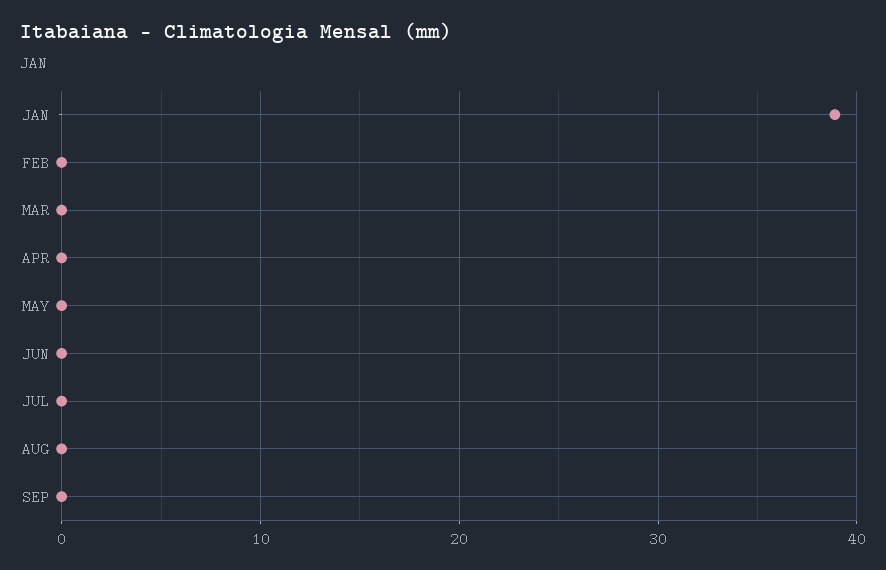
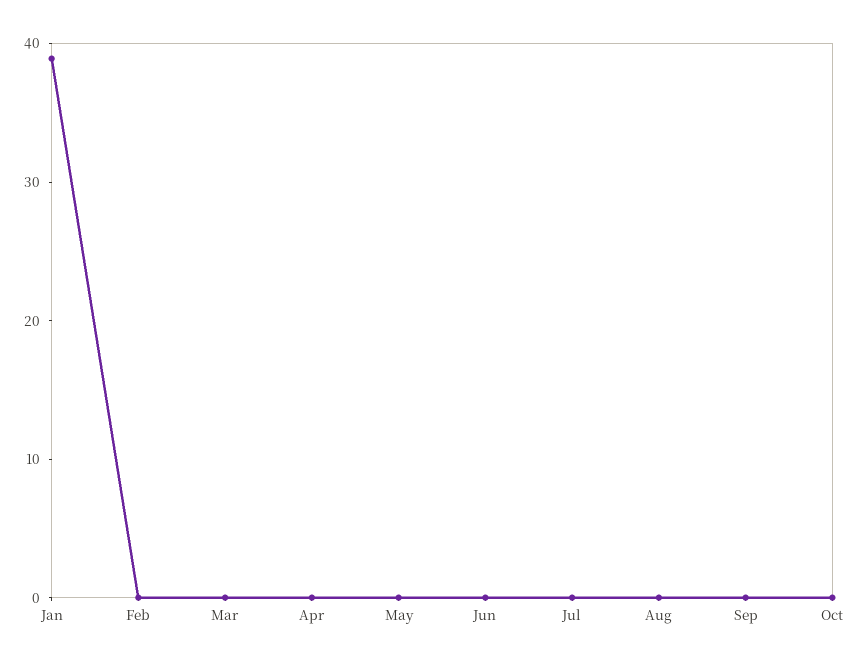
Oct: none -> 0

